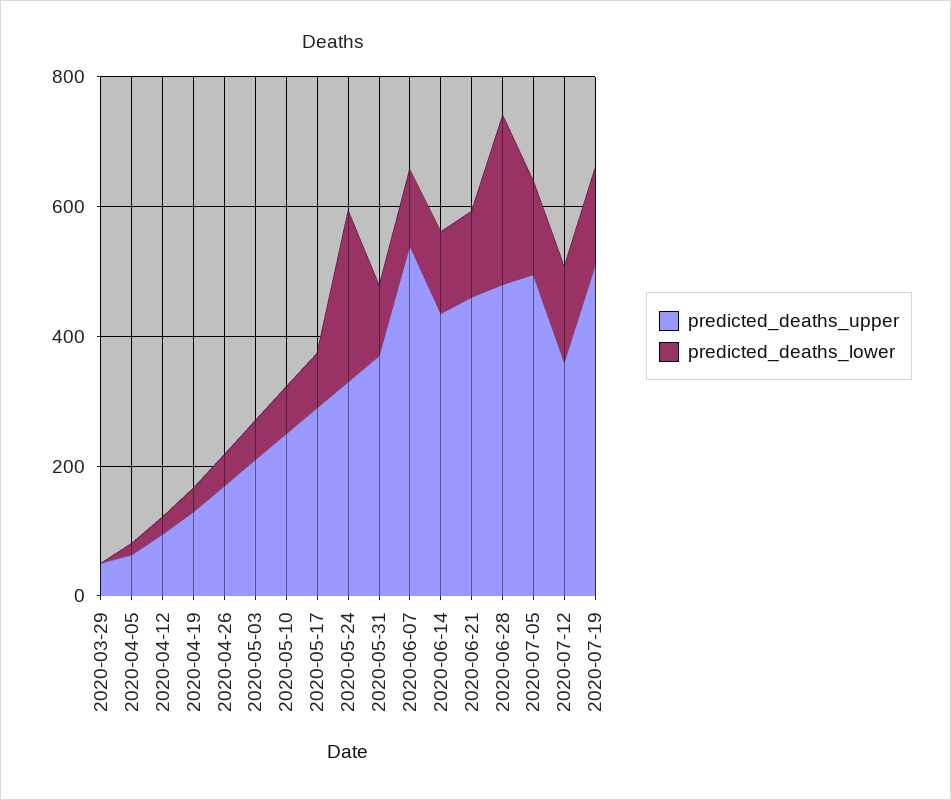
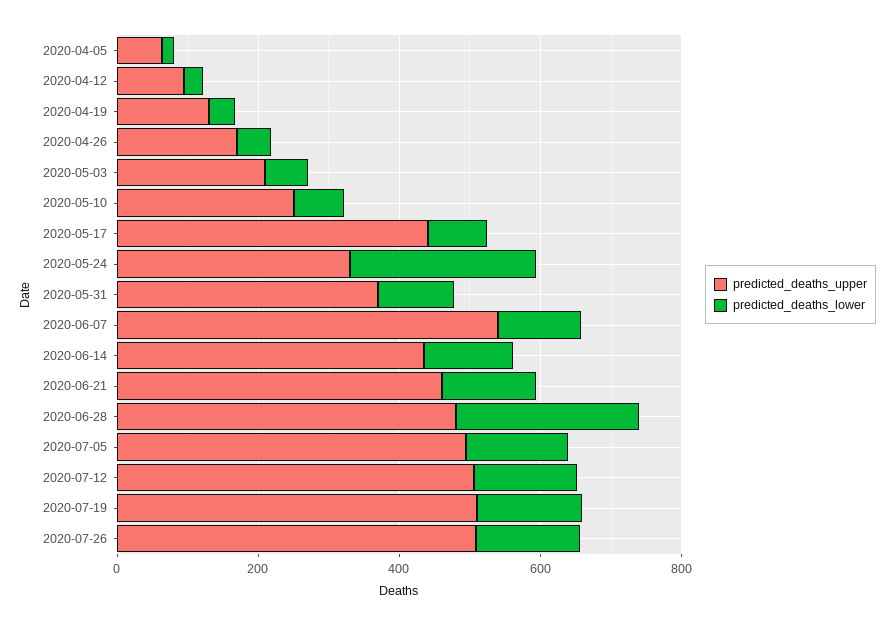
predicted_deaths_upper, 2020-03-29: 50 -> none
predicted_deaths_lower, 2020-03-29: 0 -> none
predicted_deaths_upper, 2020-05-17: 300 -> 450
predicted_deaths_upper, 2020-07-12: 350 -> 500
predicted_deaths_upper, 2020-07-26: none -> 500
predicted_deaths_lower, 2020-07-26: none -> 150

